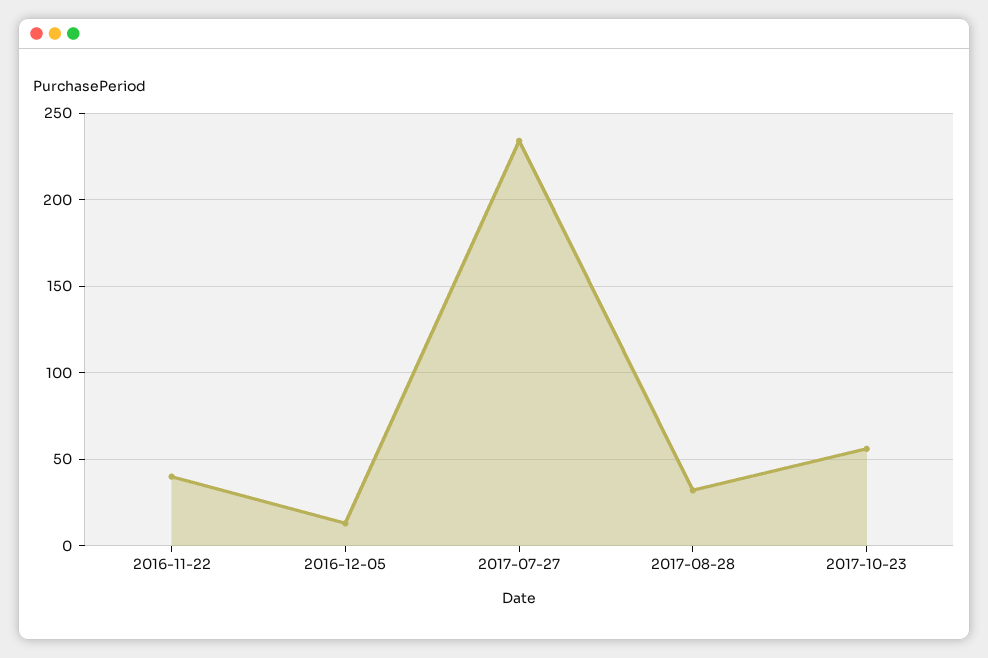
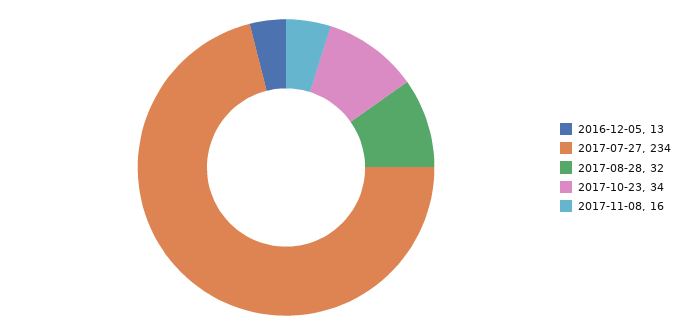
2016-11-22: 40 -> none
2017-10-23: 55 -> 34
2017-11-08: none -> 16

